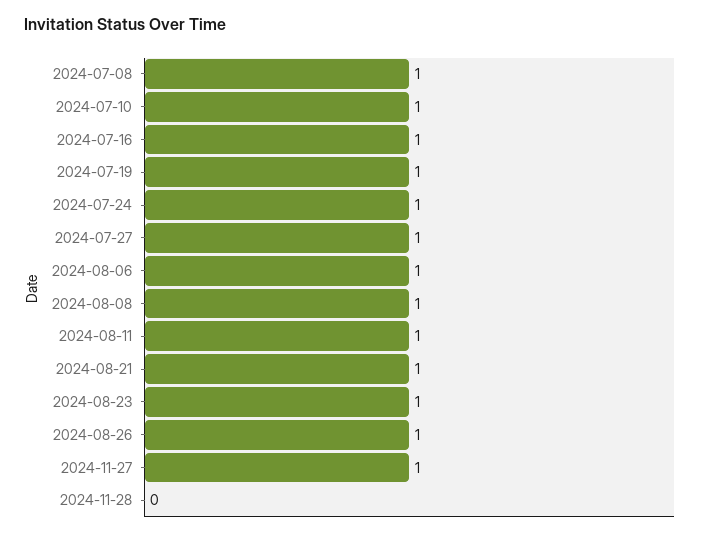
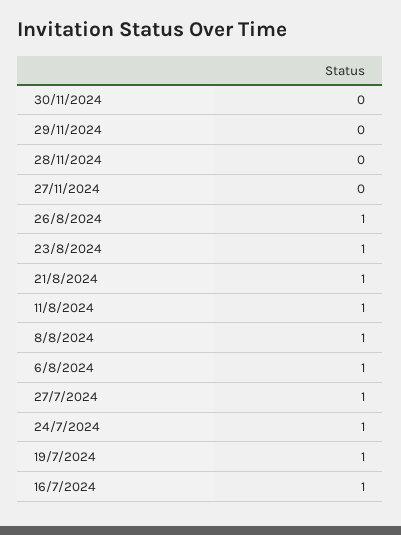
2024-07-08: 1 -> none
2024-07-10: 1 -> none
2024-11-27: 1 -> 0
30/11/2024: none -> 0
29/11/2024: none -> 0

